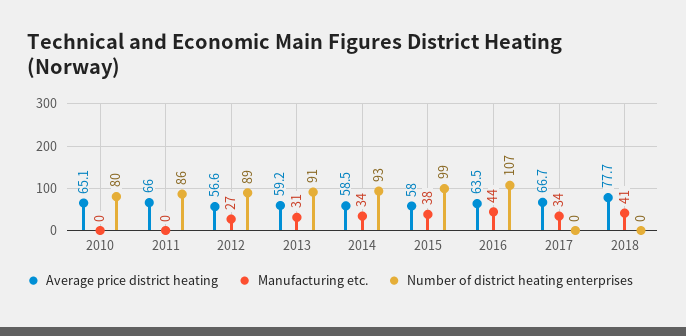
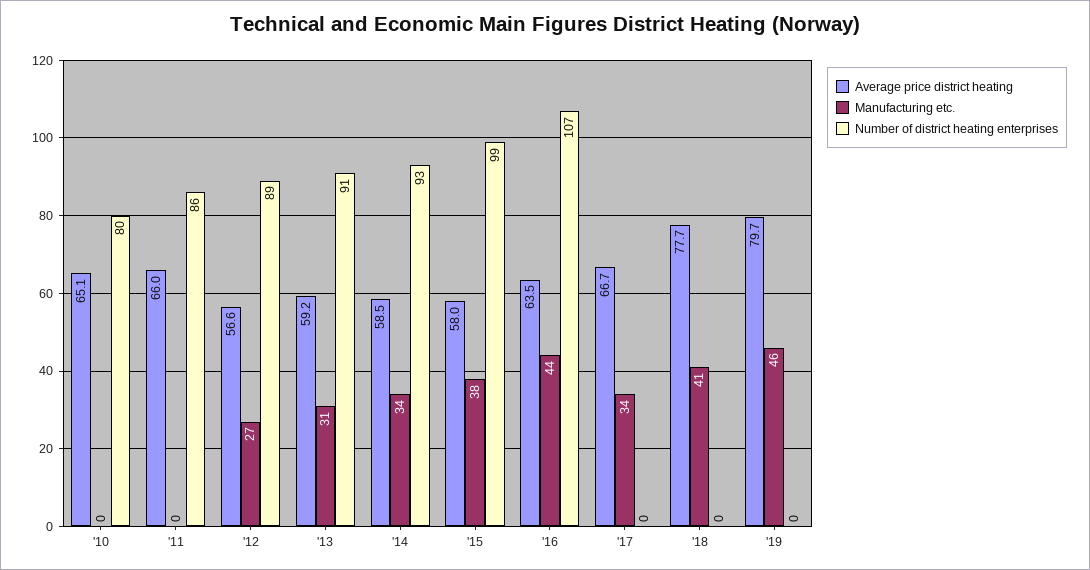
Average price district heating, '19: none -> 79.7
Manufacturing etc., '19: none -> 46
Number of district heating enterprises, '19: none -> 0

